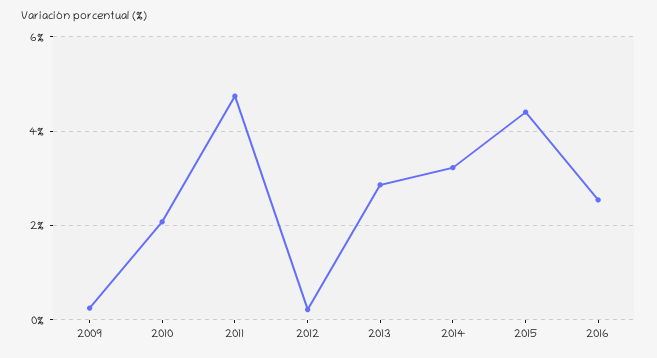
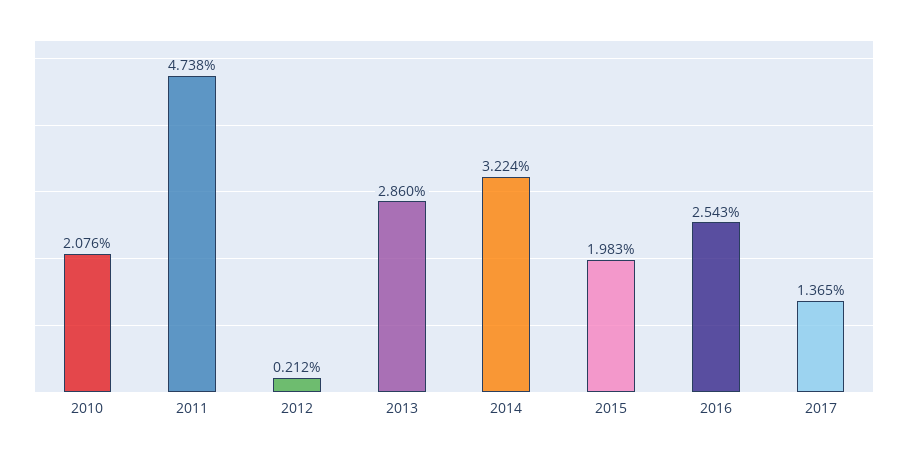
2009: 0.2 -> none
2015: 4.4 -> 1.983
2017: none -> 1.365

